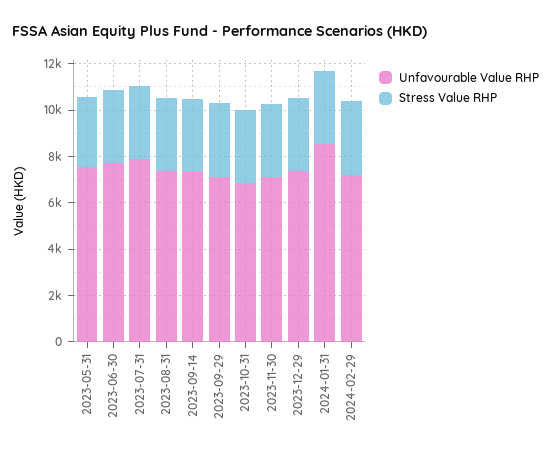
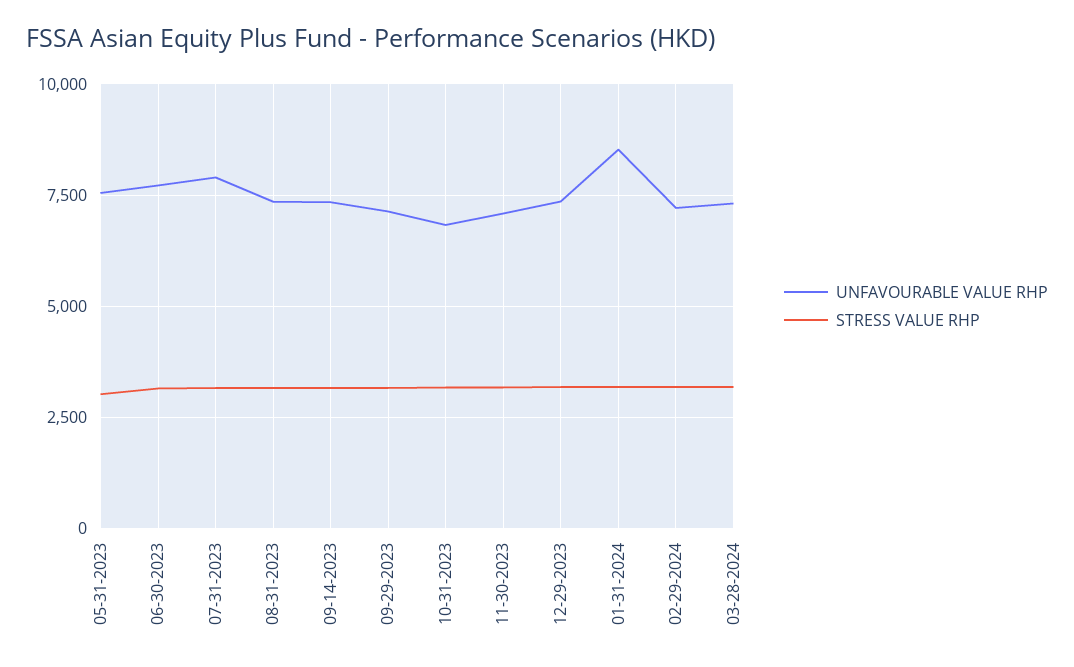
Unfavourable Value RHP, 03-28-2024: none -> 7250
Stress Value RHP, 03-28-2024: none -> 3250

